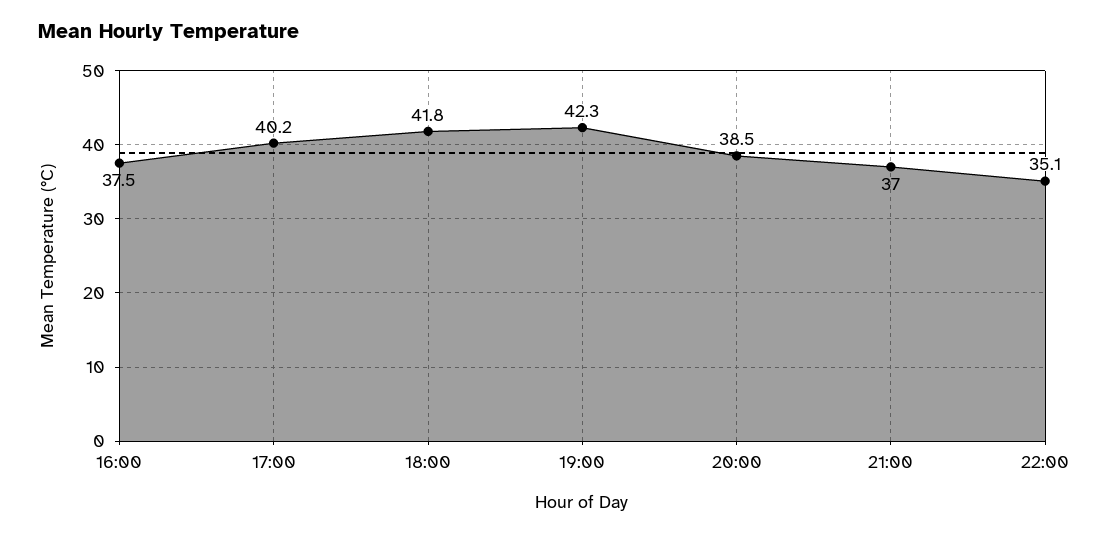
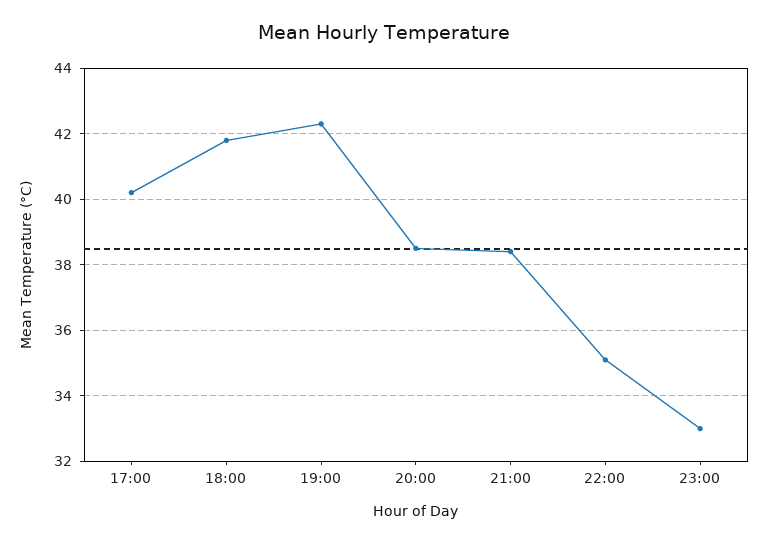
16:00: 37.5 -> none
21:00: 37 -> 38.5
23:00: none -> 33

